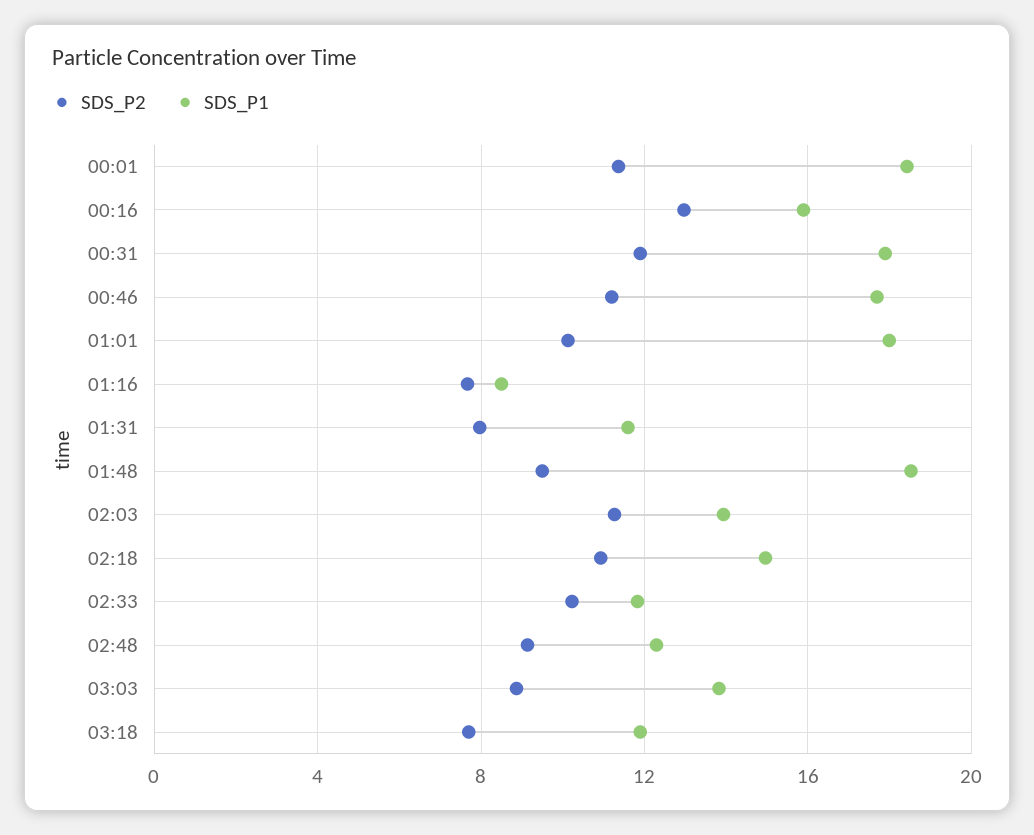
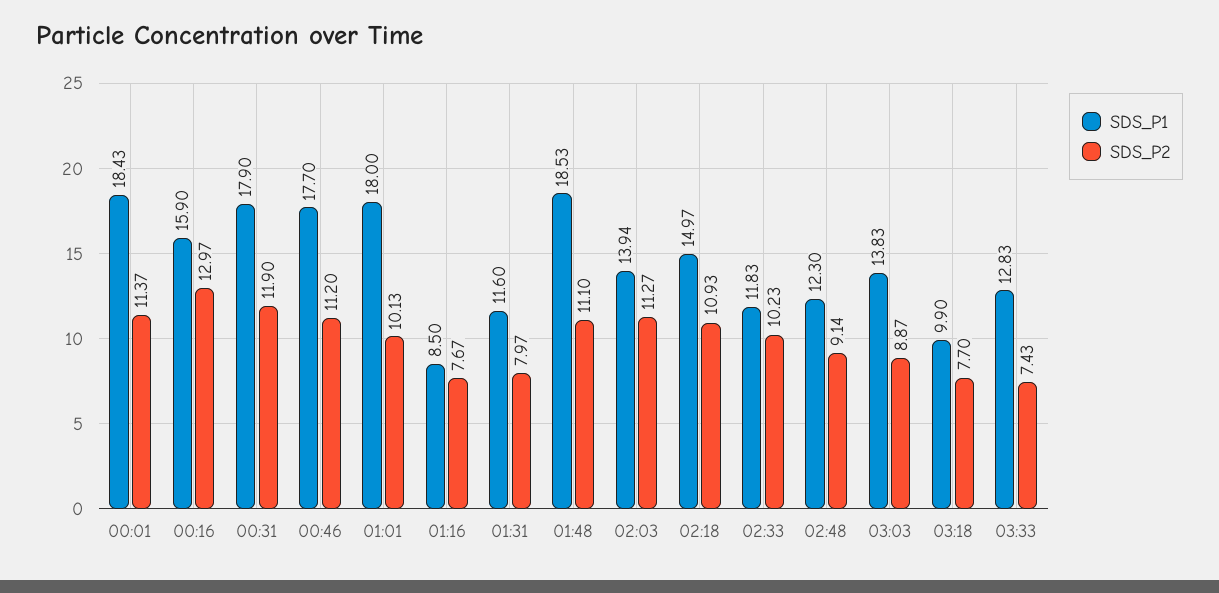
SDS_P2, 01:48: 9.5 -> 11.1
SDS_P1, 03:18: 12 -> 9.9
SDS_P1, 03:33: none -> 12.83
SDS_P2, 03:33: none -> 7.43

